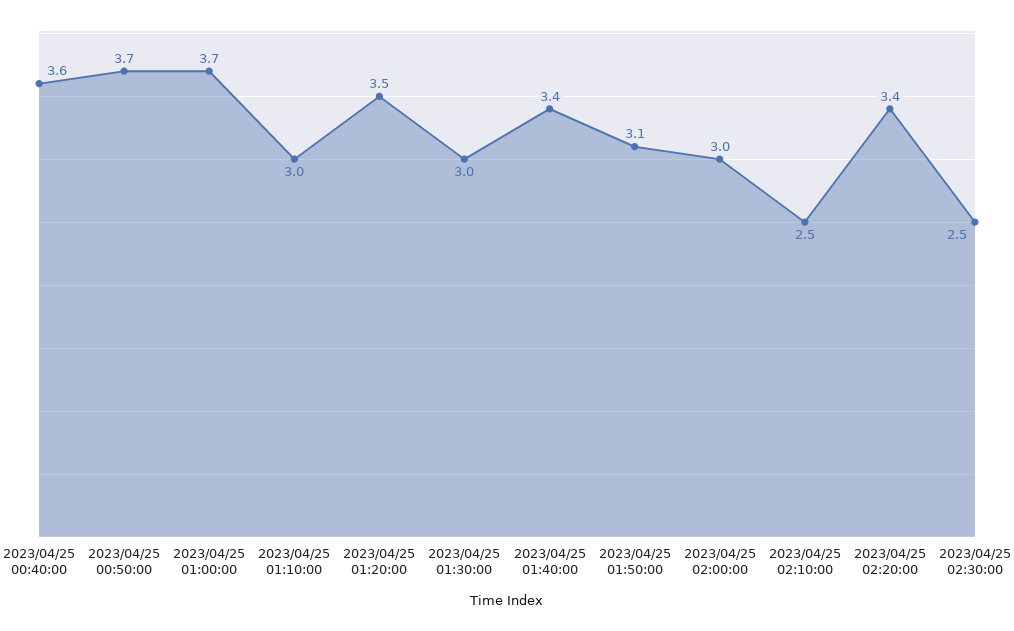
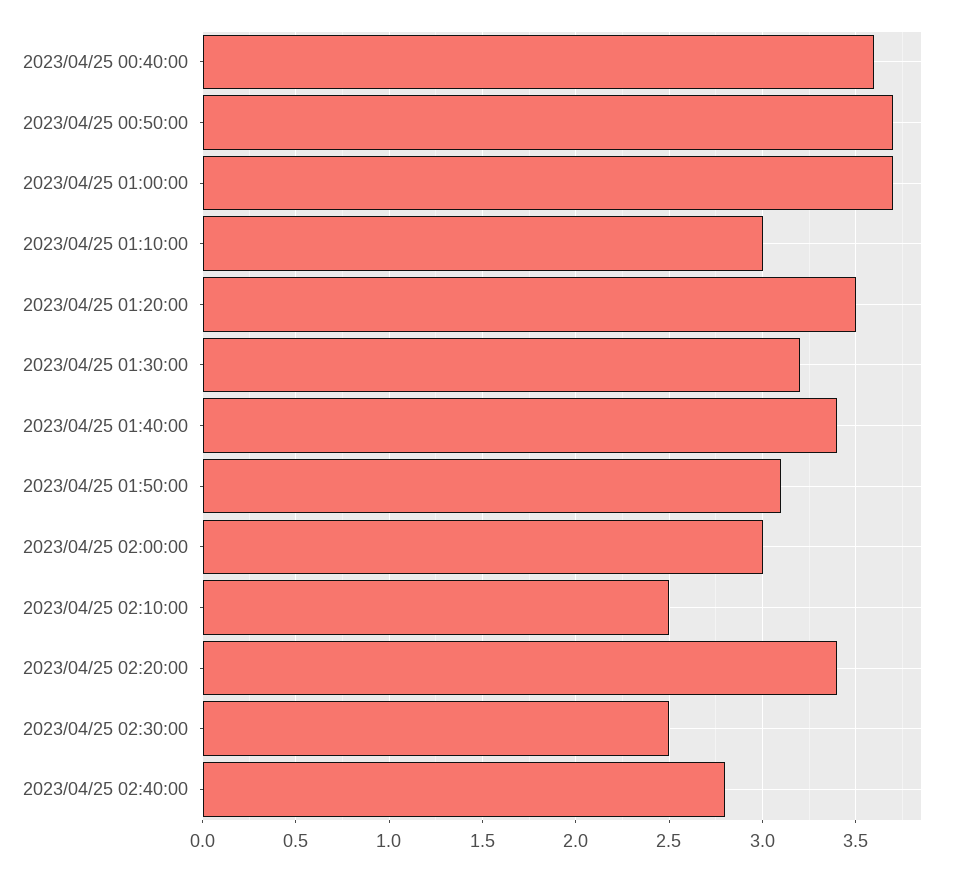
2023/04/25 01:30:00: 3 -> 3.2
2023/04/25 02:40:00: none -> 2.8

